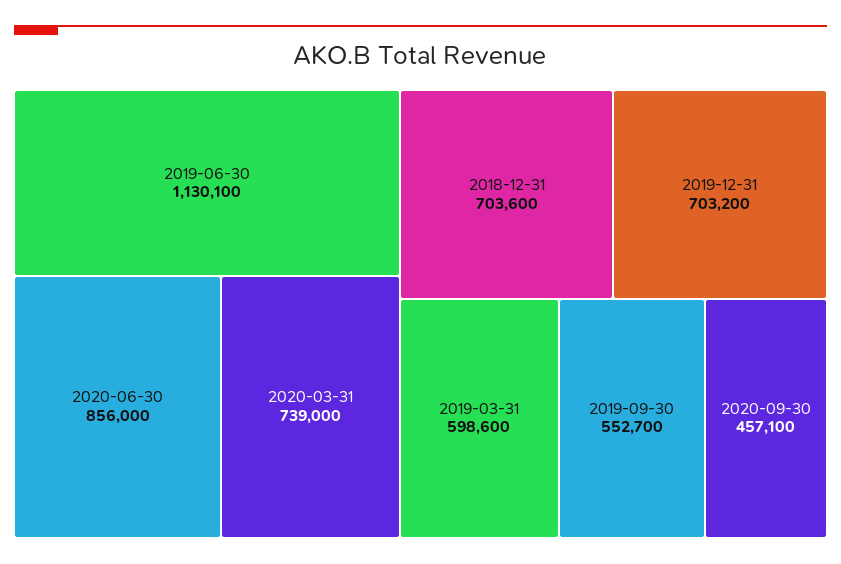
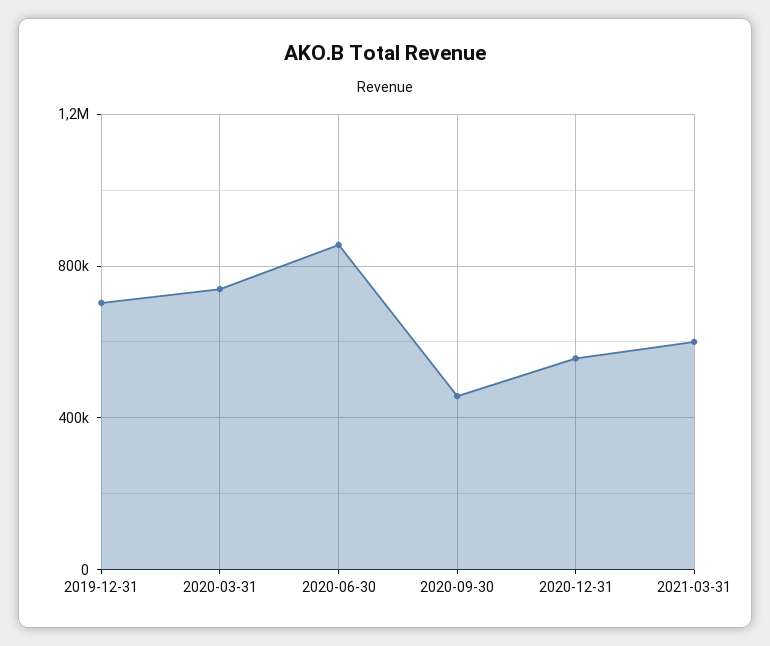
2019-06-30: 1130100 -> none
2018-12-31: 703600 -> none
2019-03-31: 598600 -> none
2019-09-30: 552700 -> none
2020-12-31: none -> 550000
2021-03-31: none -> 600000

